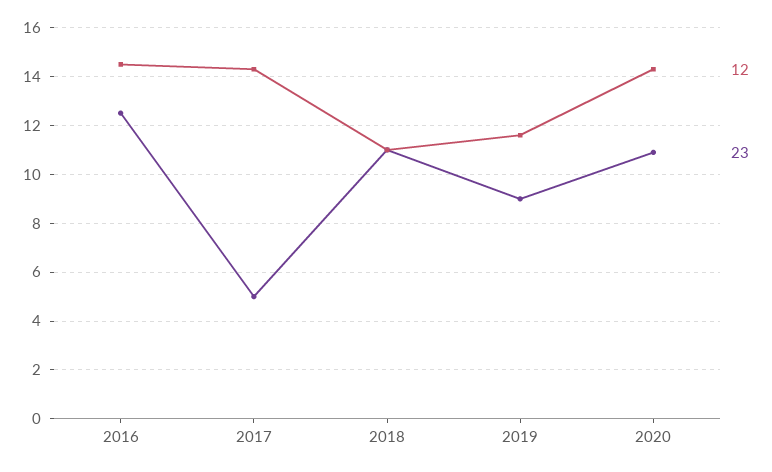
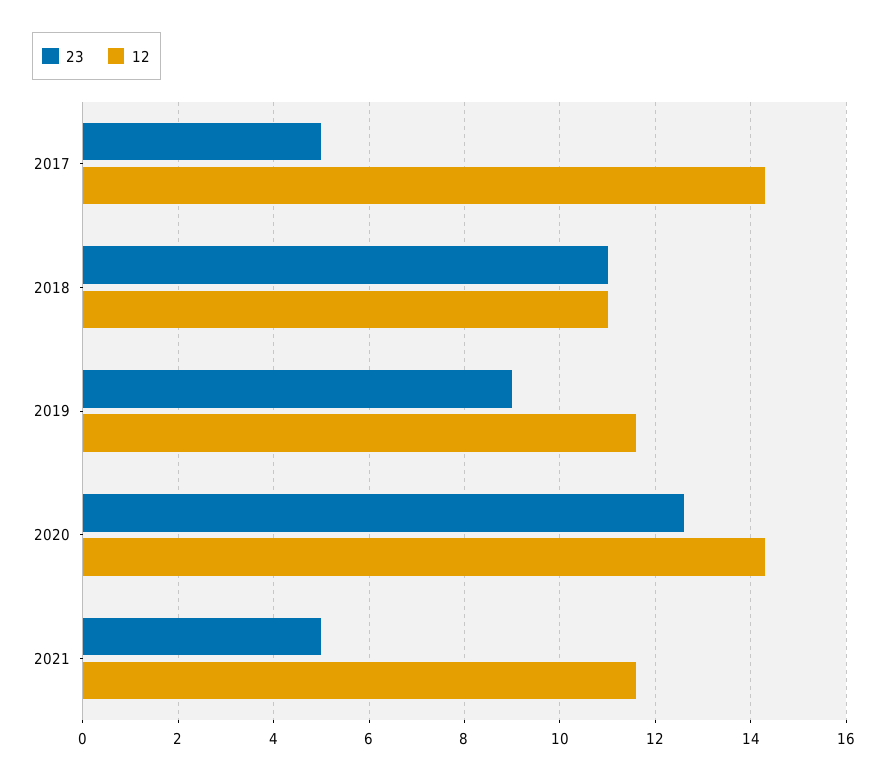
12, 2016: 14.5 -> none
23, 2016: 12.5 -> none
23, 2020: 11 -> 12.5
23, 2021: none -> 5
12, 2021: none -> 11.5

